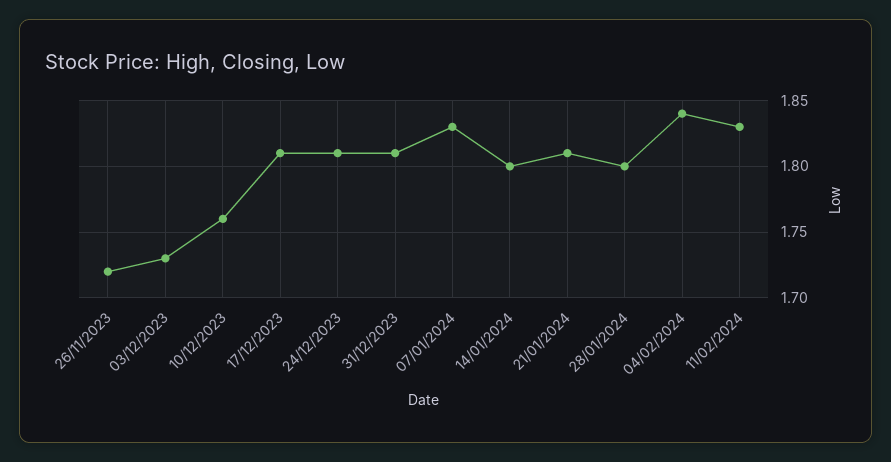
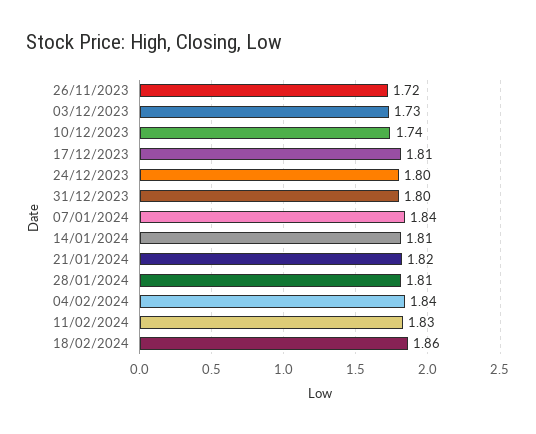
10/12/2023: 1.76 -> 1.74
24/12/2023: 1.81 -> 1.8
31/12/2023: 1.81 -> 1.8
07/01/2024: 1.83 -> 1.84
14/01/2024: 1.8 -> 1.81
21/01/2024: 1.81 -> 1.82
28/01/2024: 1.8 -> 1.81
18/02/2024: none -> 1.86

